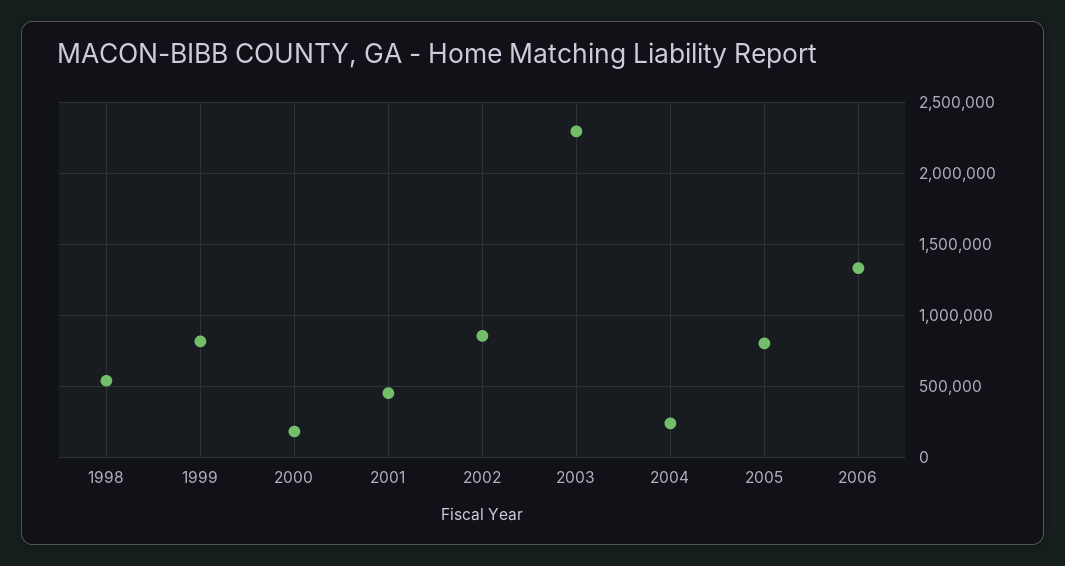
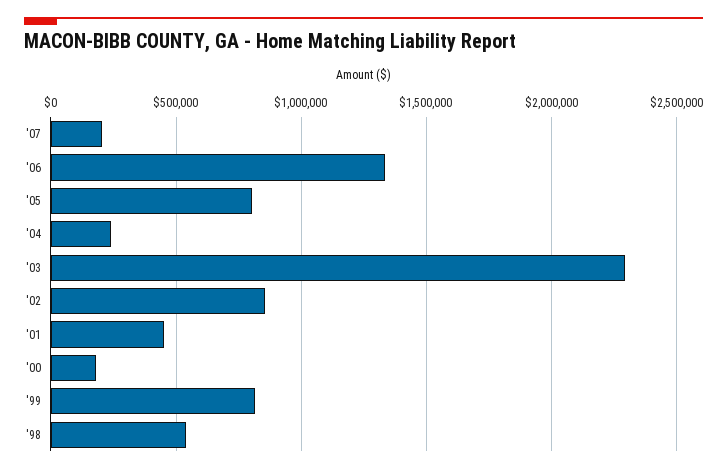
'07: none -> 200000

